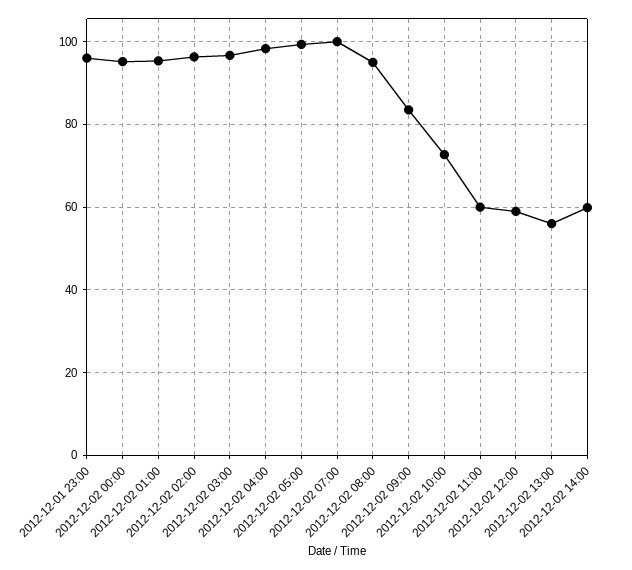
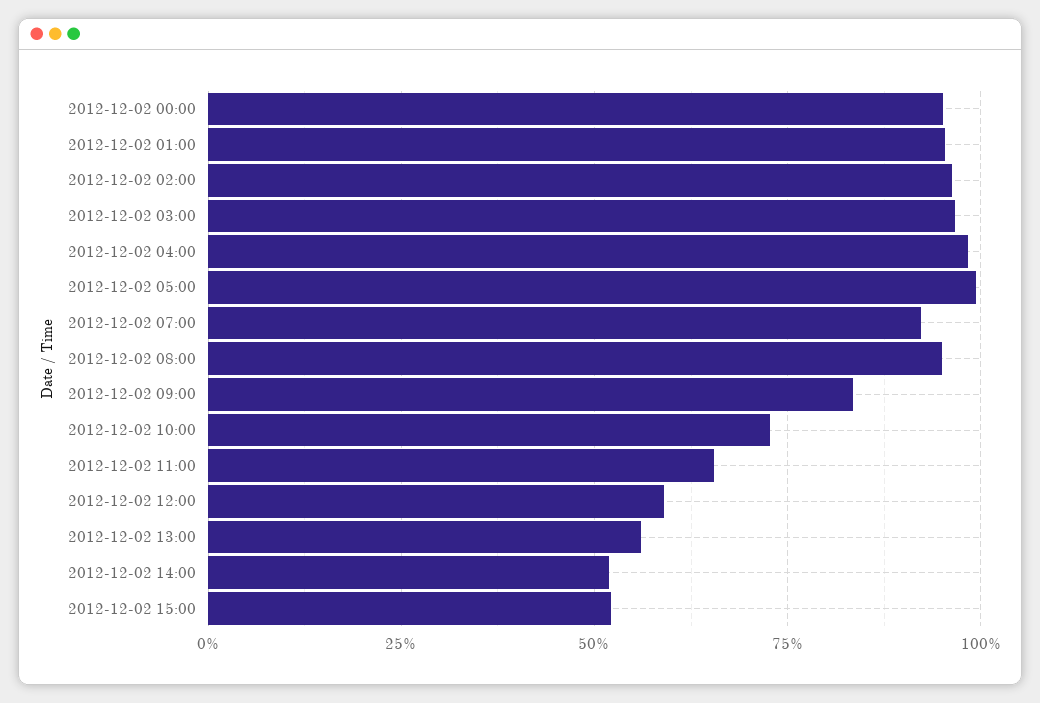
2012-12-01 23:00: 96 -> none
2012-12-02 07:00: 100 -> 92.5
2012-12-02 11:00: 60 -> 65
2012-12-02 14:00: 60 -> 52.5
2012-12-02 15:00: none -> 52.5

